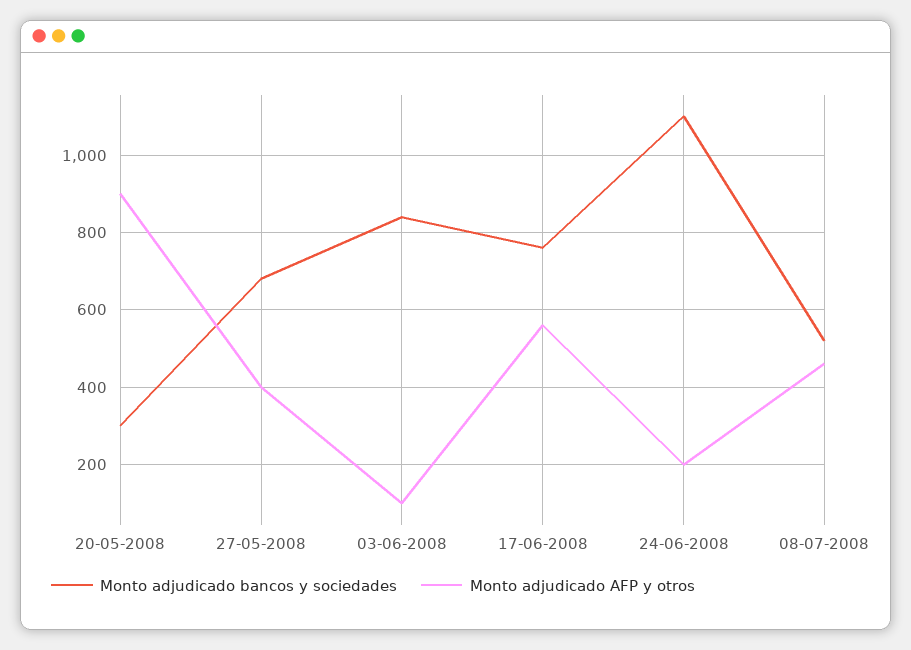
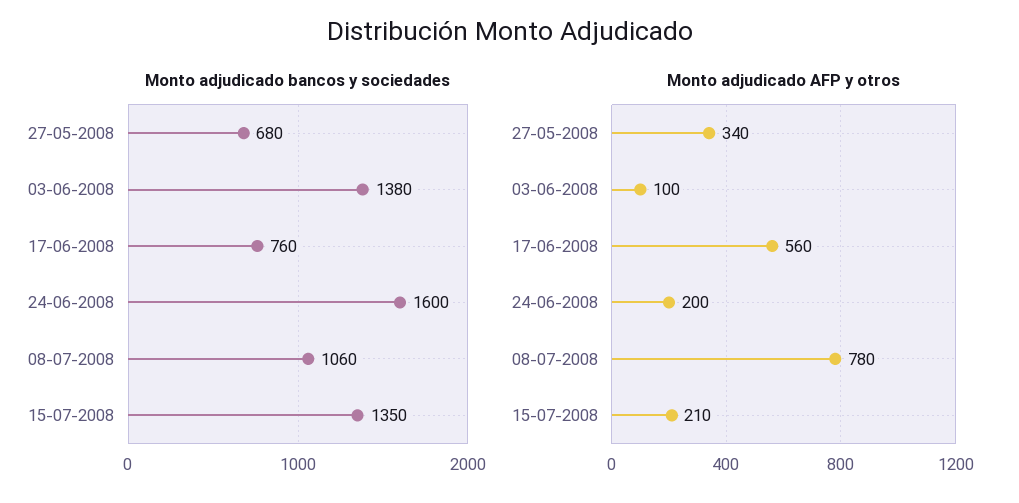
Monto adjudicado bancos y sociedades, 20-05-2008: 300 -> none
Monto adjudicado AFP y otros, 20-05-2008: 900 -> none
Monto adjudicado AFP y otros, 27-05-2008: 400 -> 340
Monto adjudicado bancos y sociedades, 03-06-2008: 840 -> 1380
Monto adjudicado bancos y sociedades, 24-06-2008: 1100 -> 1600
Monto adjudicado bancos y sociedades, 08-07-2008: 520 -> 1060
Monto adjudicado AFP y otros, 08-07-2008: 460 -> 780
Monto adjudicado bancos y sociedades, 15-07-2008: none -> 1350
Monto adjudicado AFP y otros, 15-07-2008: none -> 210

